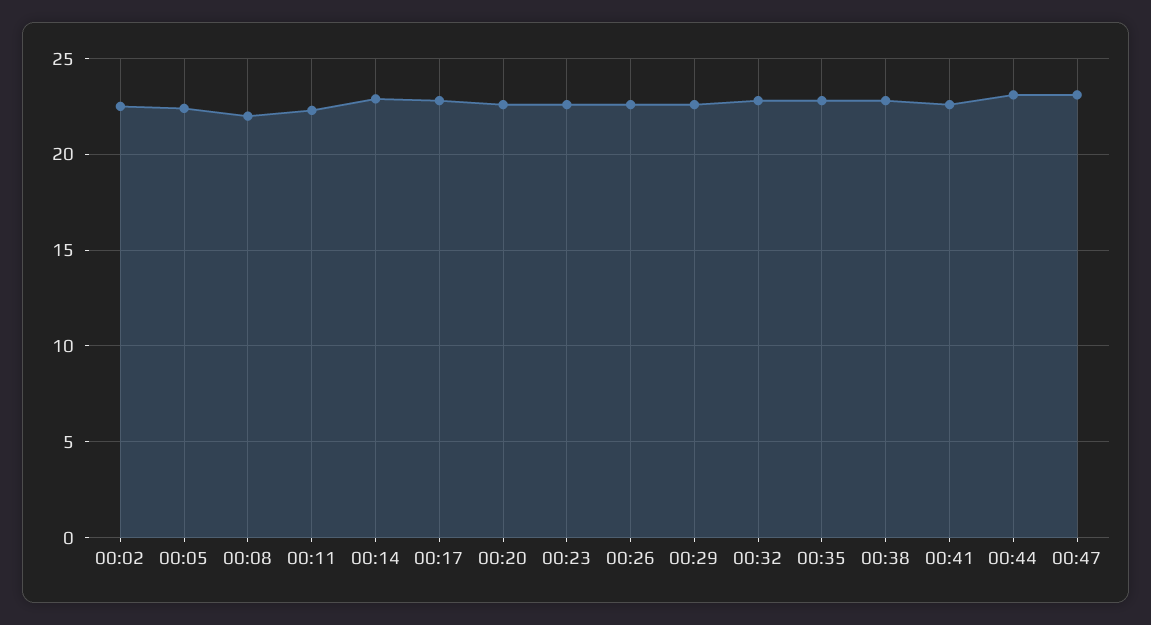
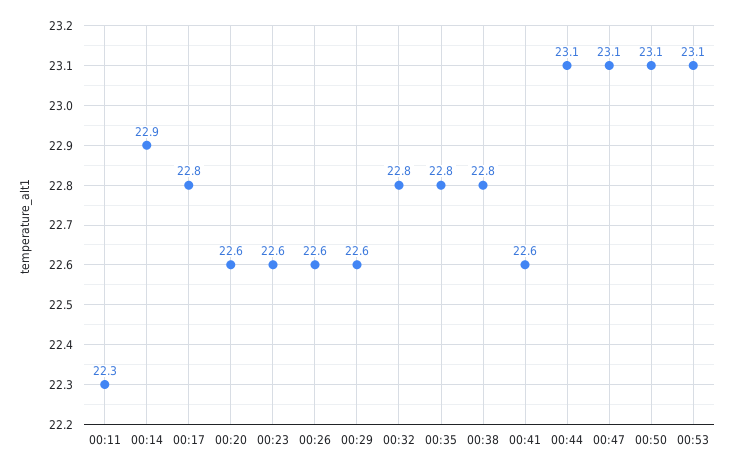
00:02: 22.5 -> none
00:05: 22.5 -> none
00:08: 22 -> none
00:50: none -> 23.1
00:53: none -> 23.1

